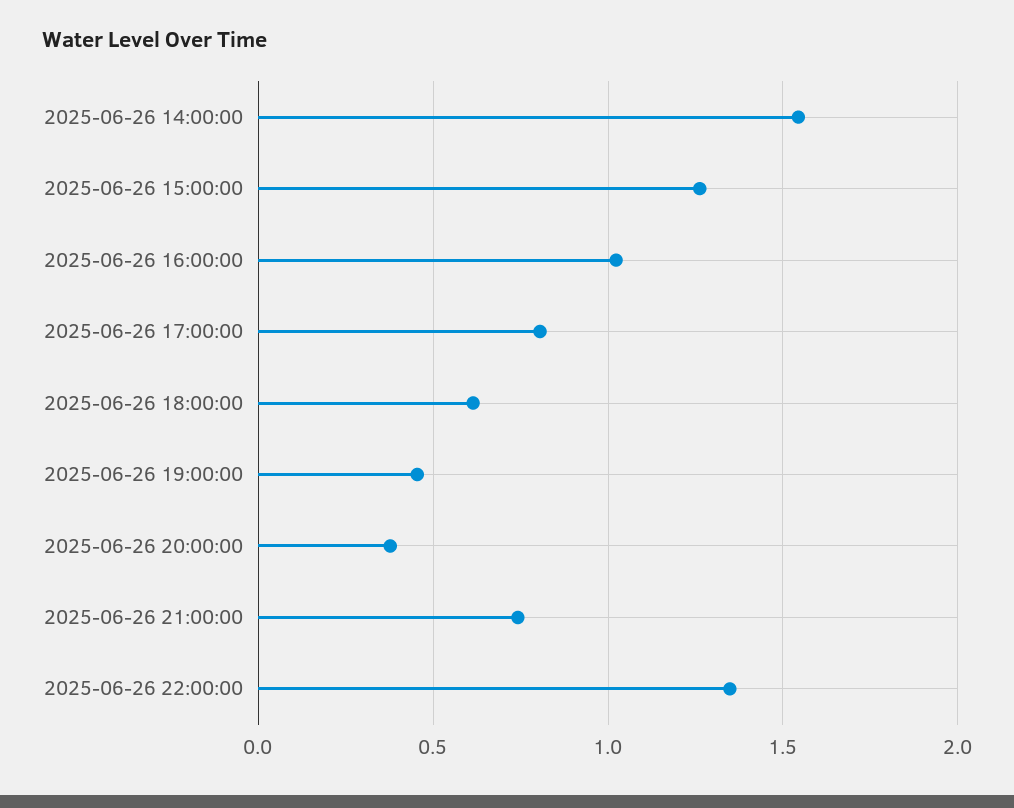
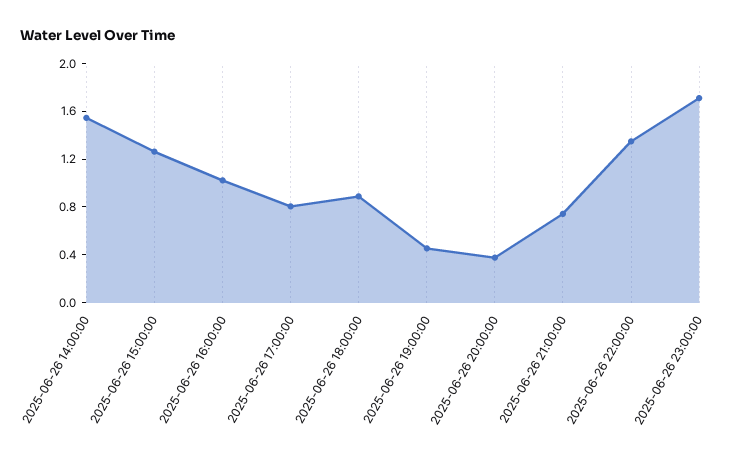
2025-06-26 18:00:00: 0.6 -> 0.9
2025-06-26 23:00:00: none -> 1.7

